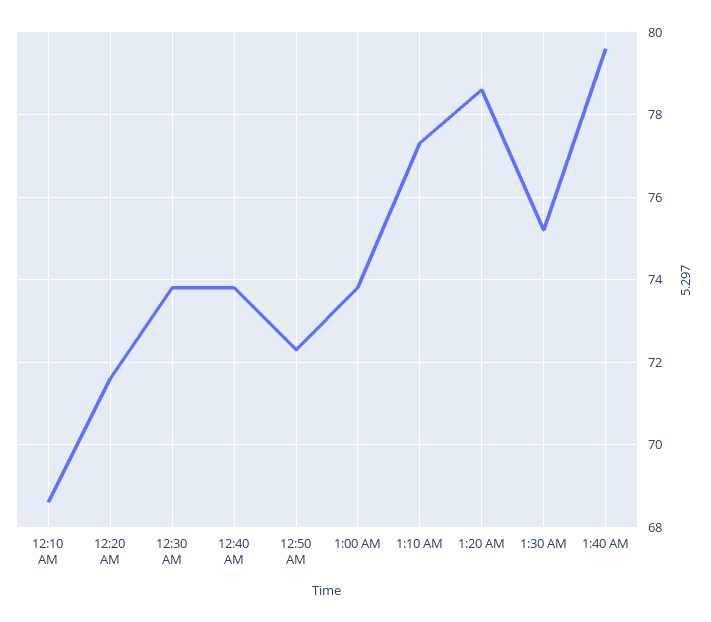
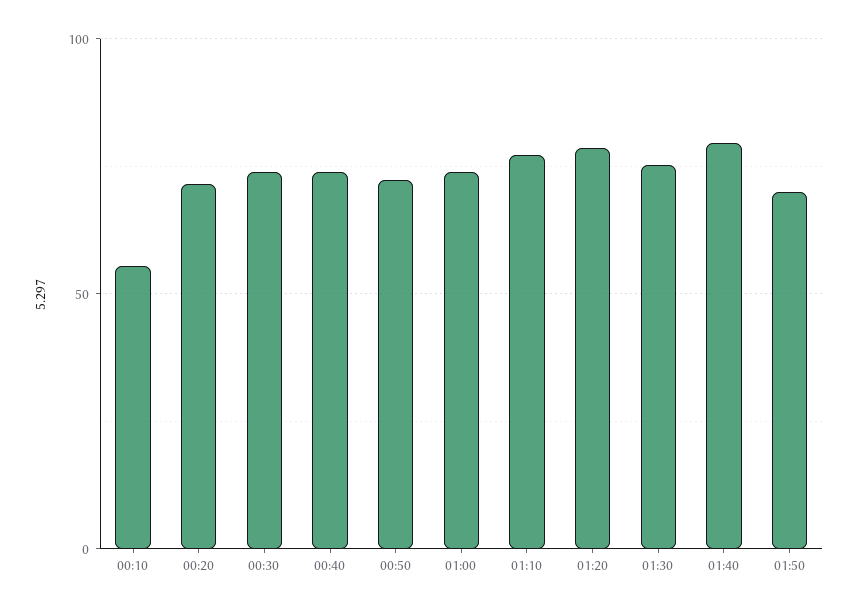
12:10 AM: 68.5 -> 55
01:50: none -> 70

